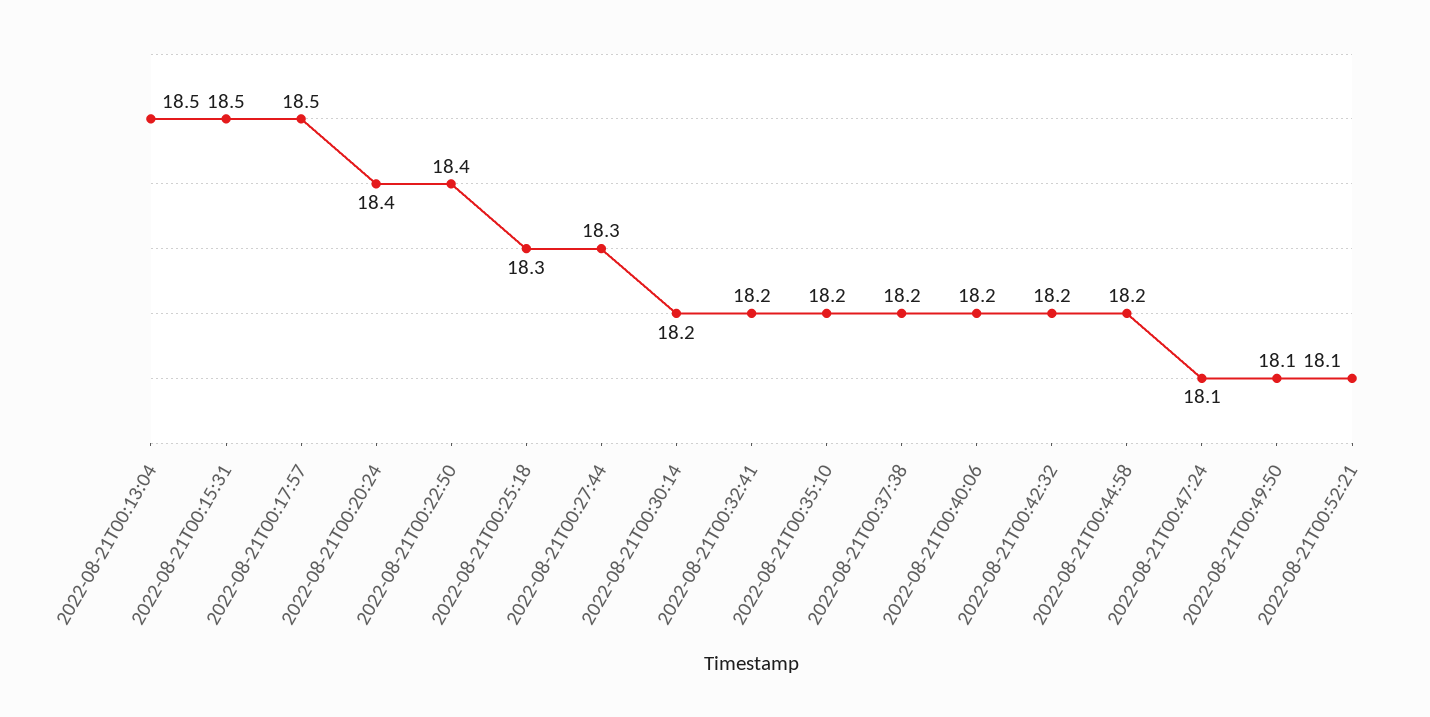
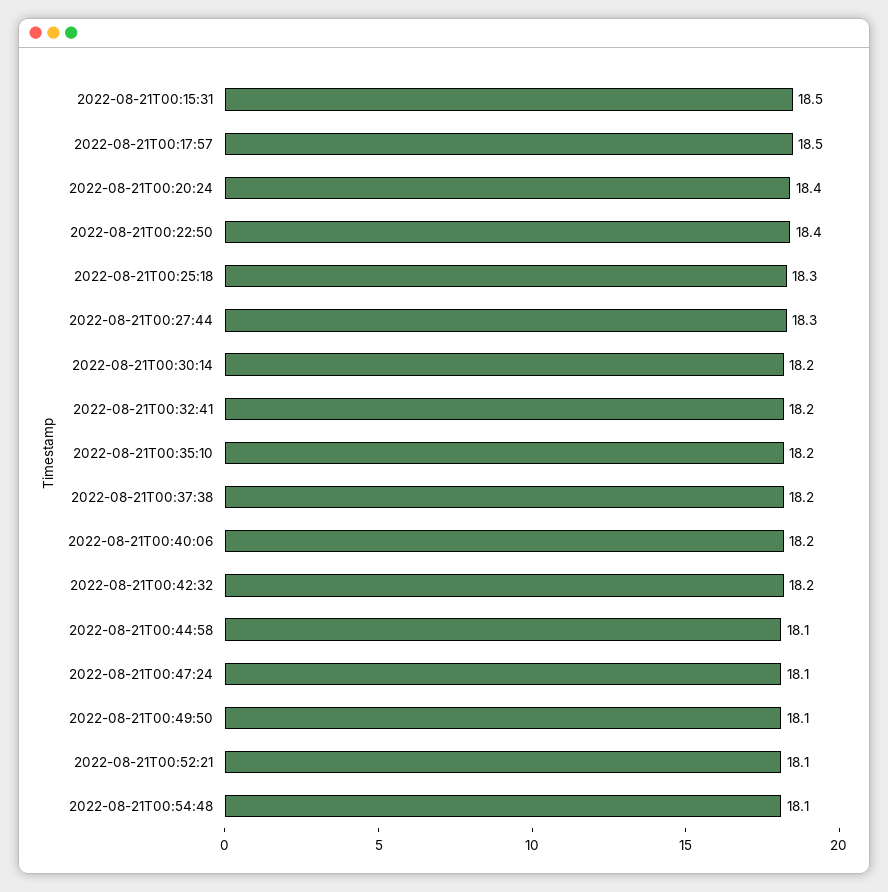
2022-08-21T00:13:04: 18.5 -> none
2022-08-21T00:44:58: 18.2 -> 18.1
2022-08-21T00:54:48: none -> 18.1

